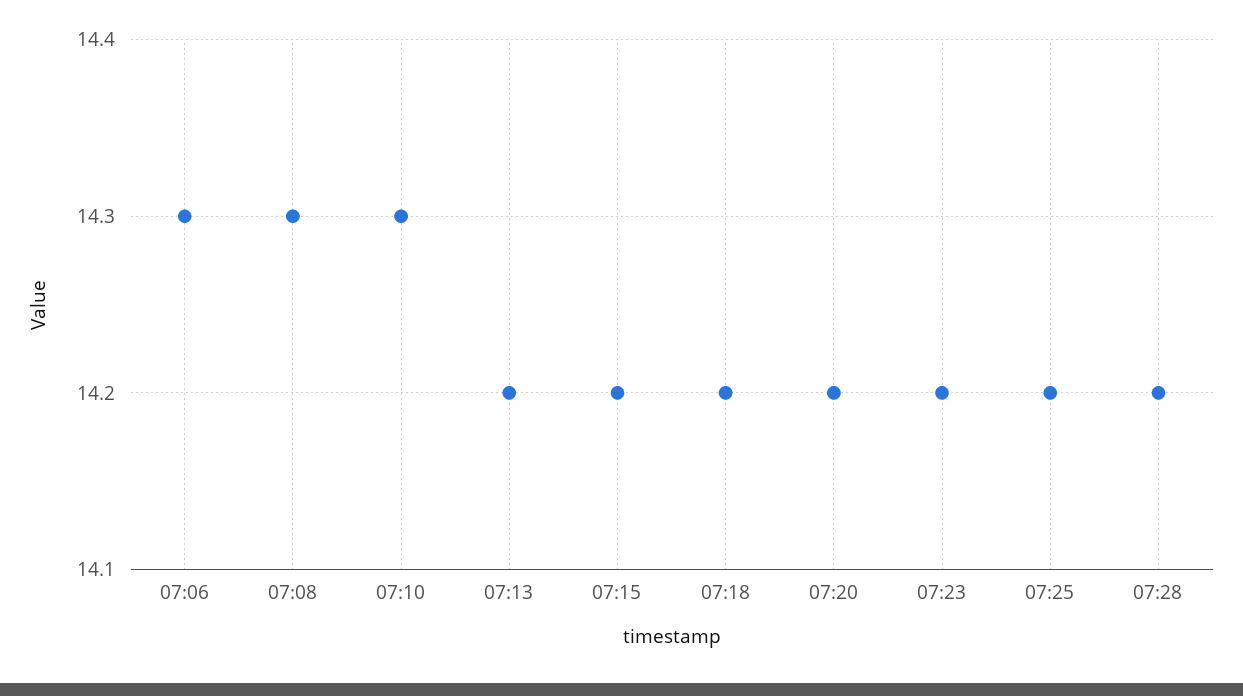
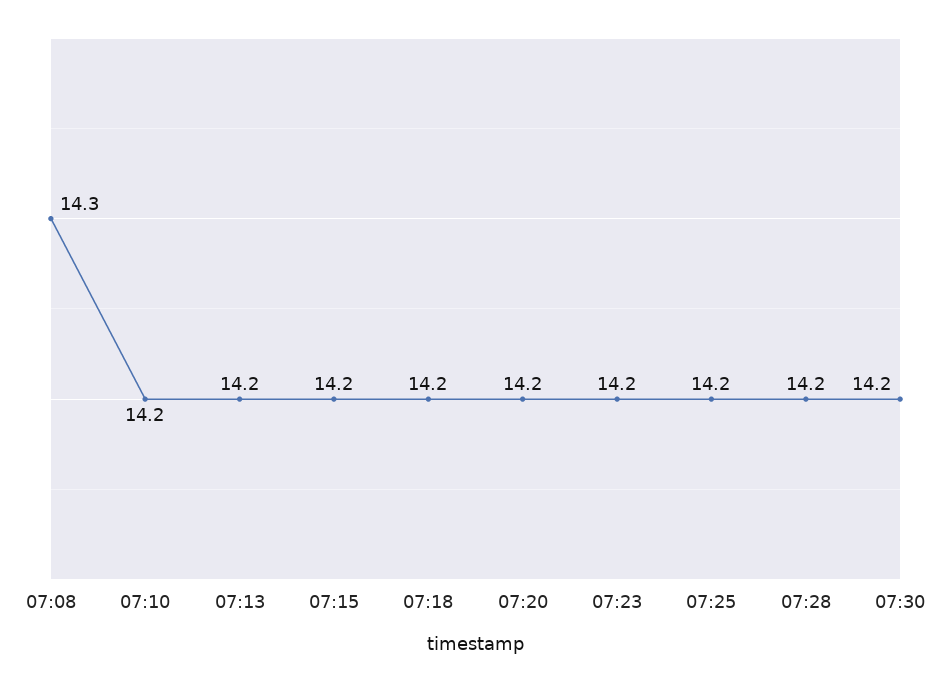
07:06: 14.3 -> none
07:10: 14.3 -> 14.2
07:30: none -> 14.2

